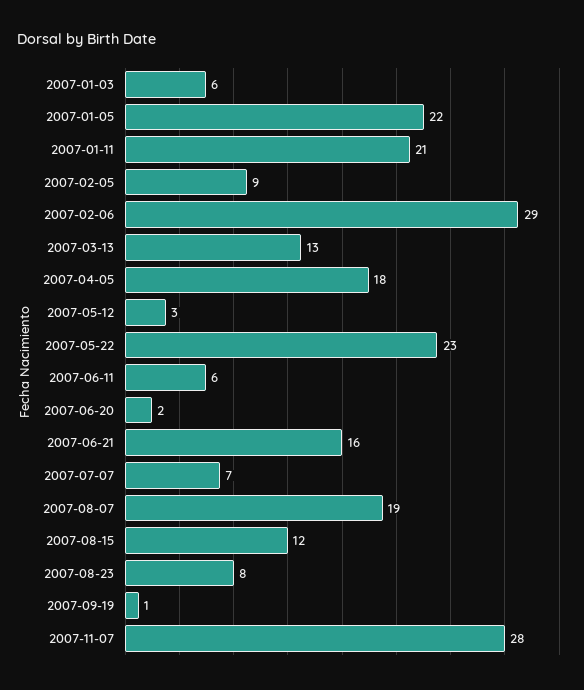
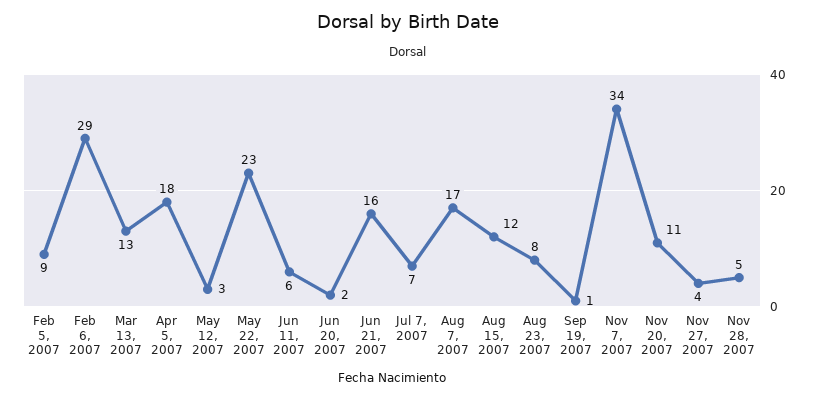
2007-01-03: 6 -> none
2007-01-05: 22 -> none
2007-01-11: 21 -> none
2007-08-07: 19 -> 17
2007-11-07: 28 -> 34
Nov 20, 2007: none -> 11
Nov 27, 2007: none -> 4
Nov 28, 2007: none -> 5

